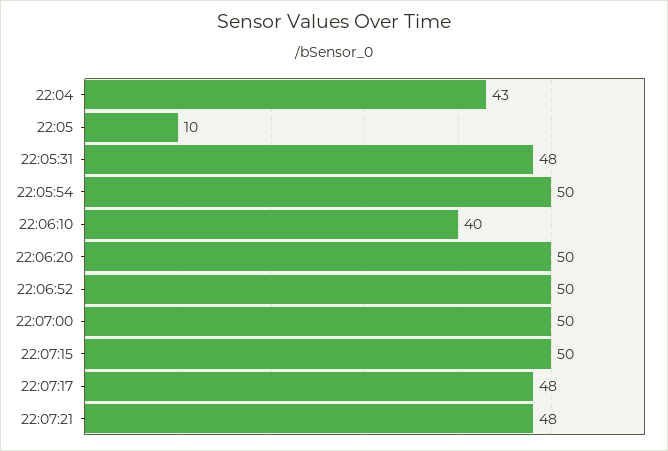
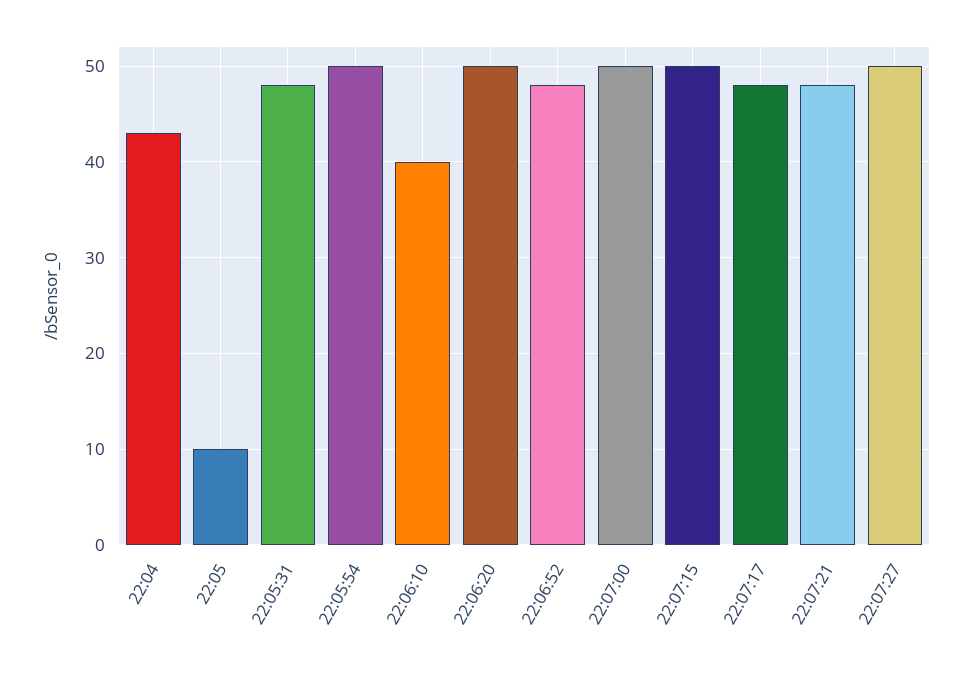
22:06:52: 50 -> 48
22:07:27: none -> 50

